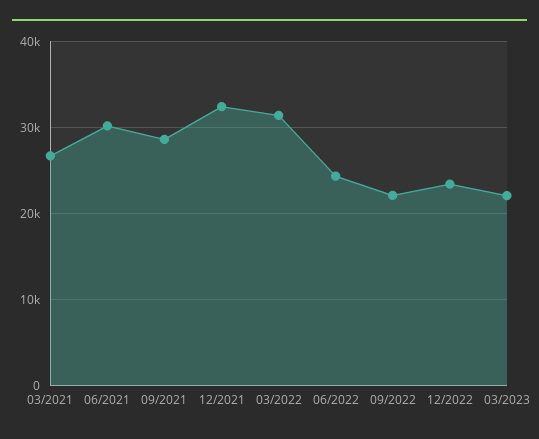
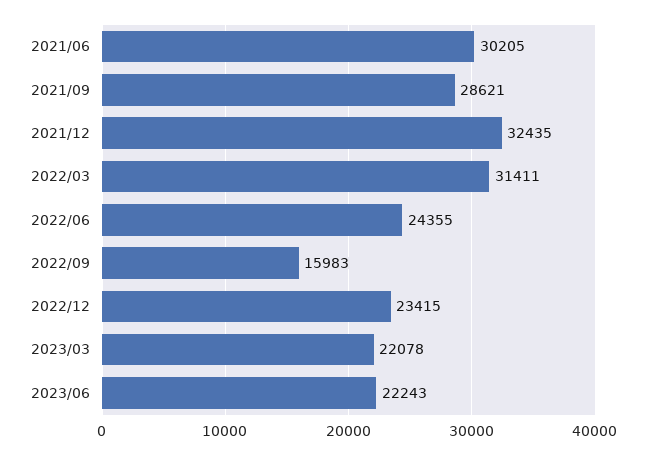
03/2021: 27000 -> none
09/2022: 22000 -> 15983
2023/06: none -> 22243

